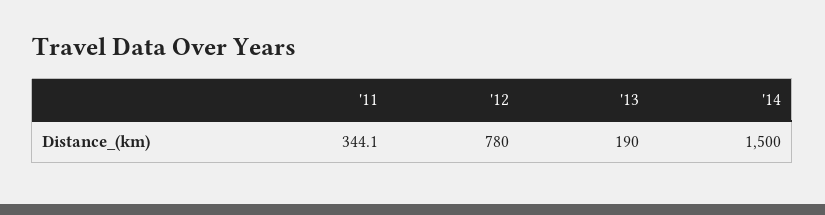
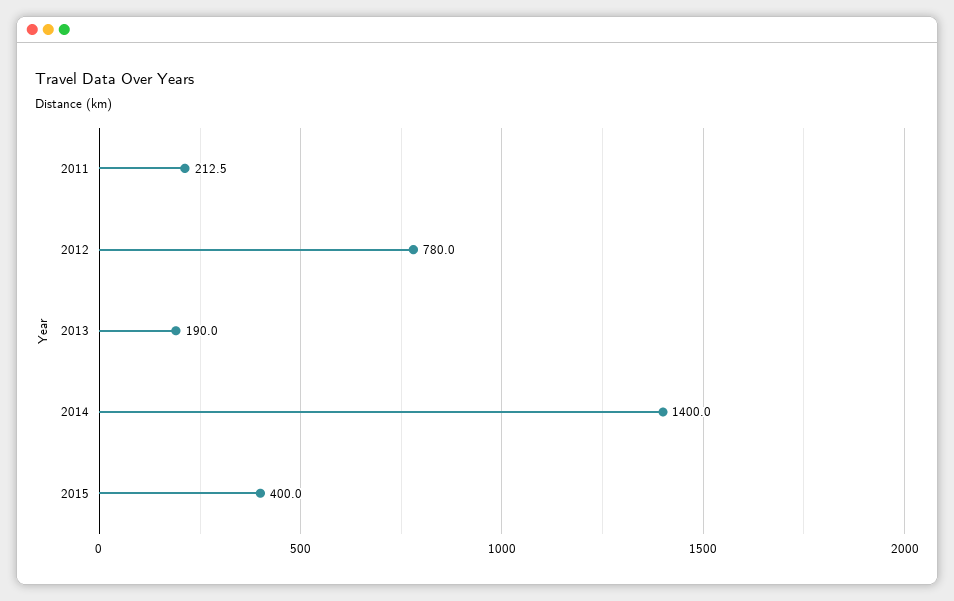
'11: 344.1 -> 212.5
'14: 1500 -> 1400
2015: none -> 400

